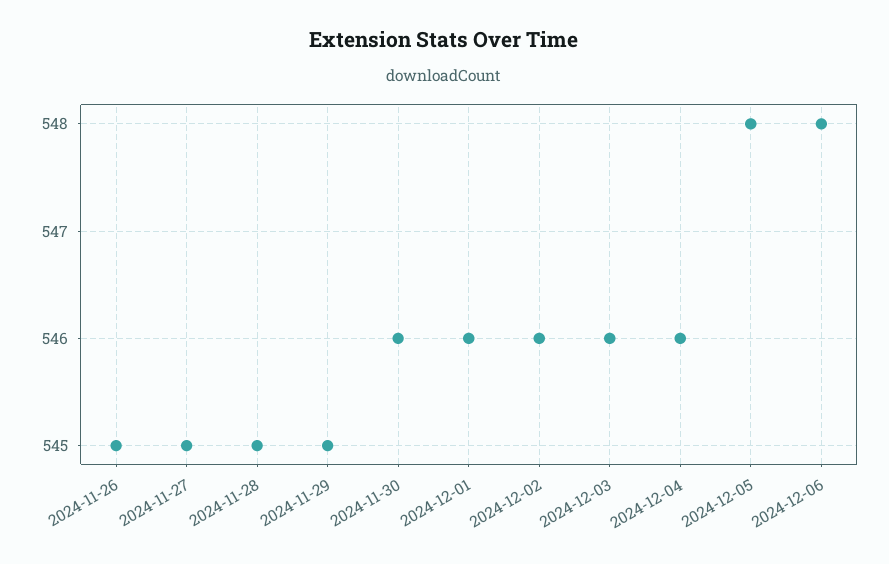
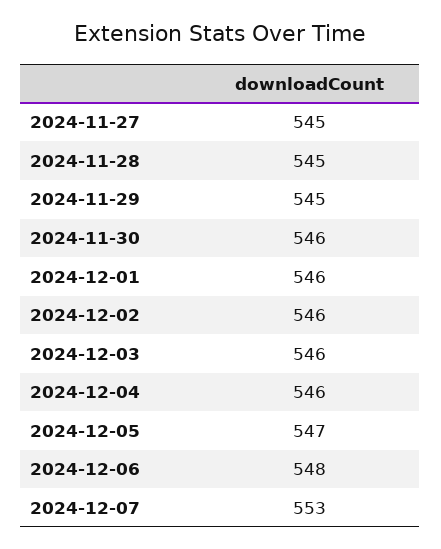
2024-11-26: 545 -> none
2024-12-05: 548 -> 547
2024-12-07: none -> 553

